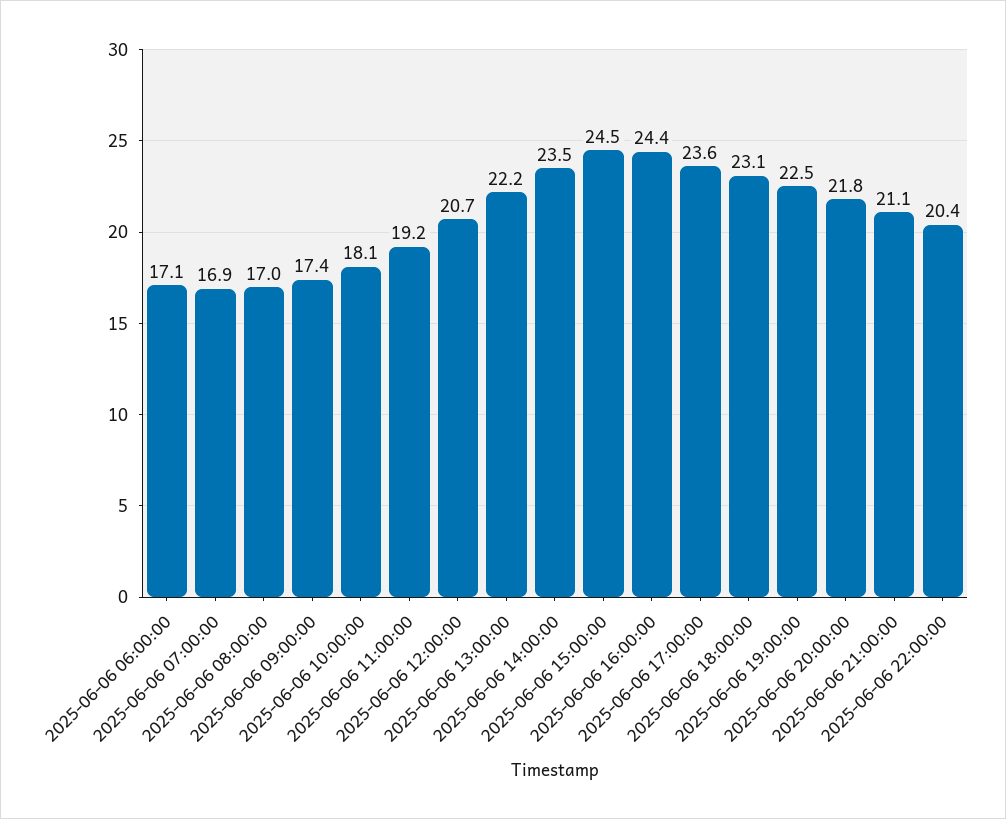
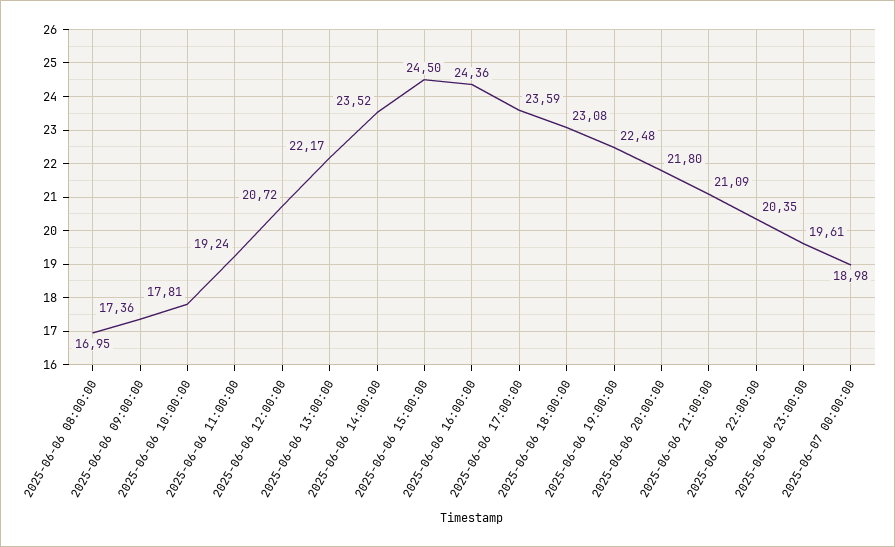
2025-06-06 06:00:00: 17.1 -> none
2025-06-06 07:00:00: 16.9 -> none
2025-06-06 10:00:00: 18.1 -> 17.81
2025-06-06 23:00:00: none -> 19.61
2025-06-07 00:00:00: none -> 18.98

